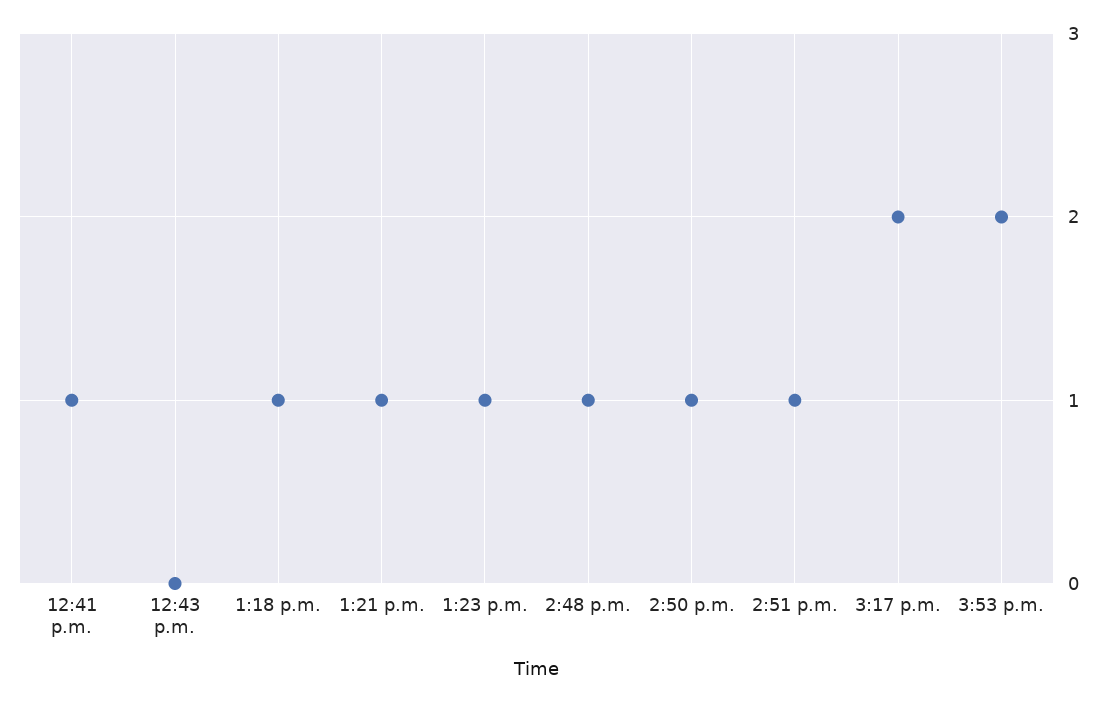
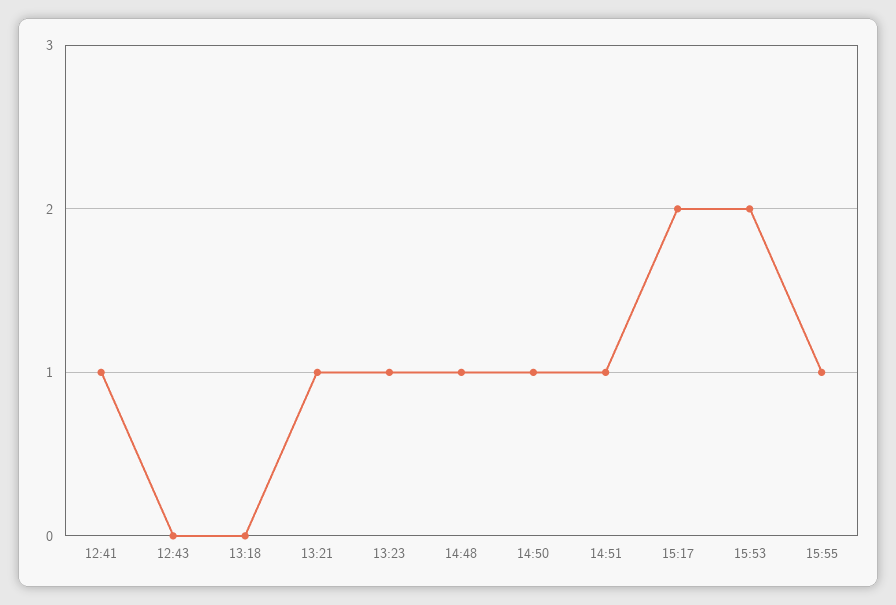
1:18 p.m.: 1 -> 0
15:55: none -> 1

